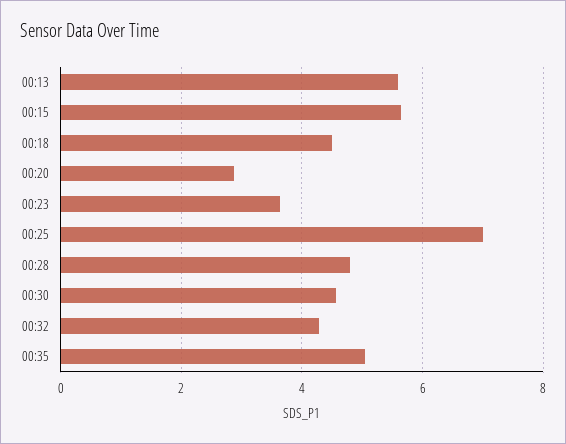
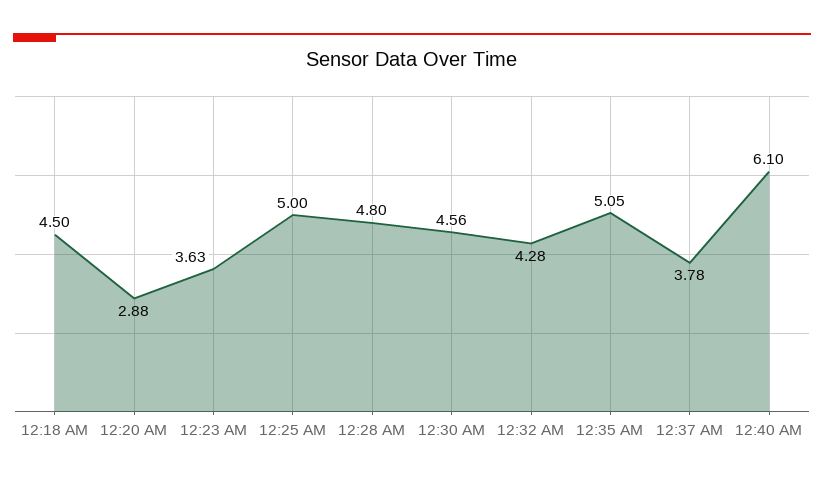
00:13: 5.6 -> none
00:15: 5.6 -> none
00:25: 7 -> 5
12:37 AM: none -> 3.78
12:40 AM: none -> 6.1

